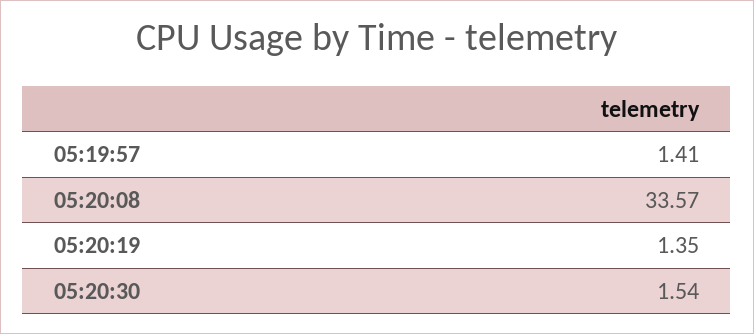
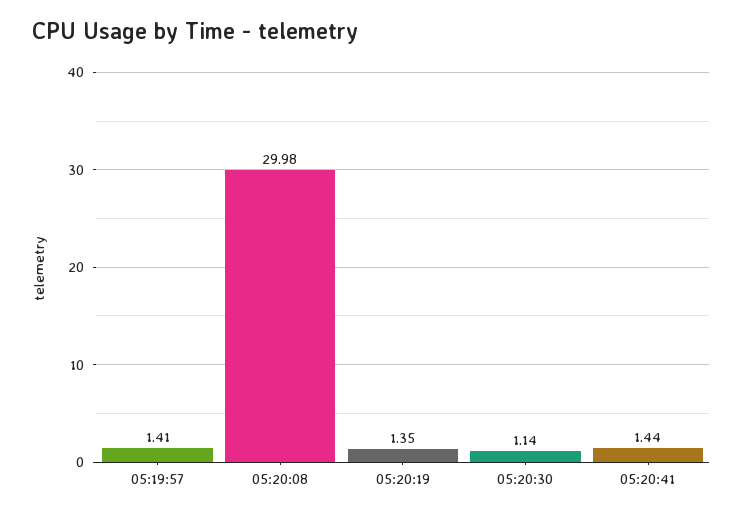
05:20:08: 33.57 -> 29.98
05:20:30: 1.54 -> 1.14
05:20:41: none -> 1.44

